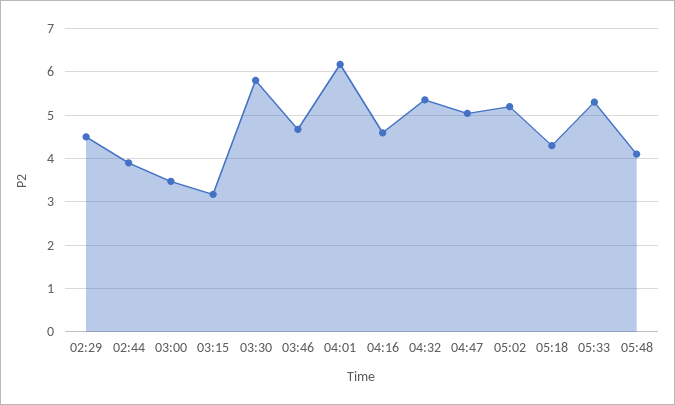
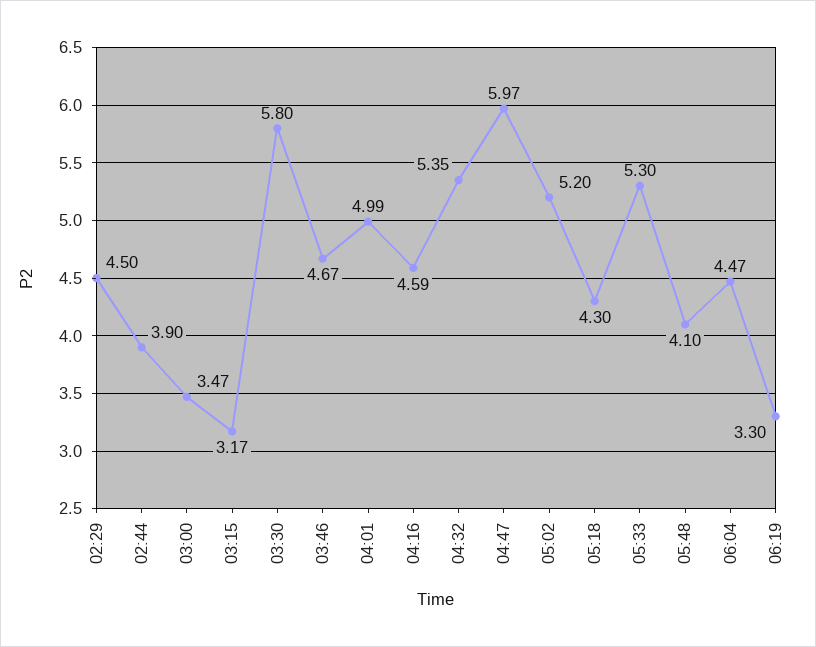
04:01: 6.2 -> 4.99
04:47: 5 -> 5.97
06:04: none -> 4.47
06:19: none -> 3.3

